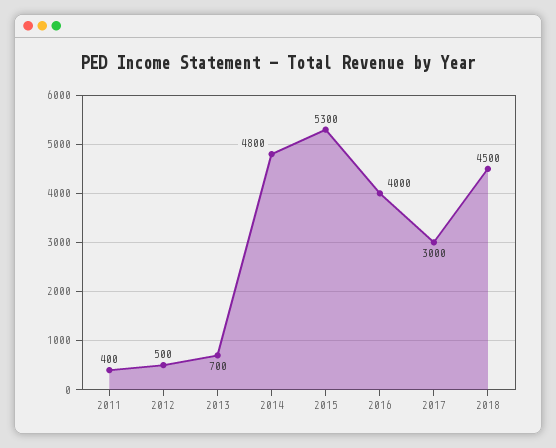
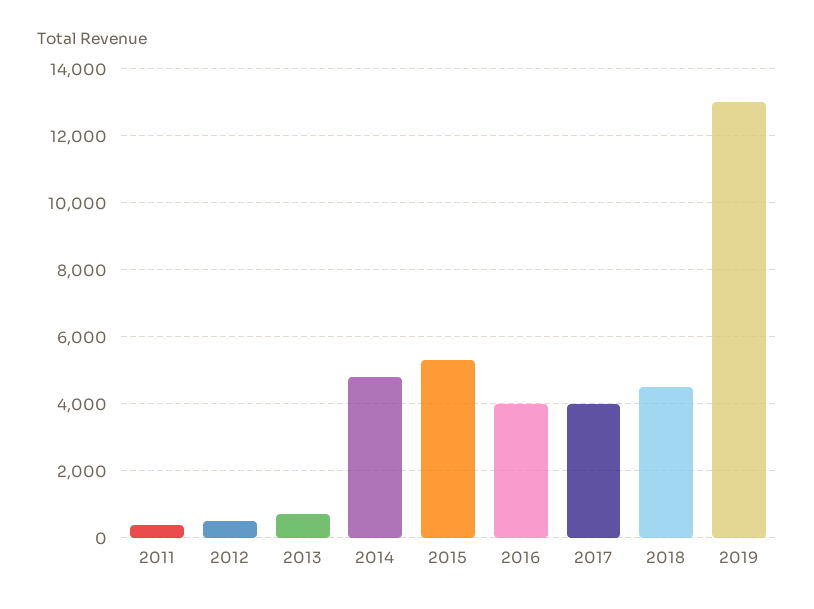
2017: 3000 -> 4000
2019: none -> 13000

